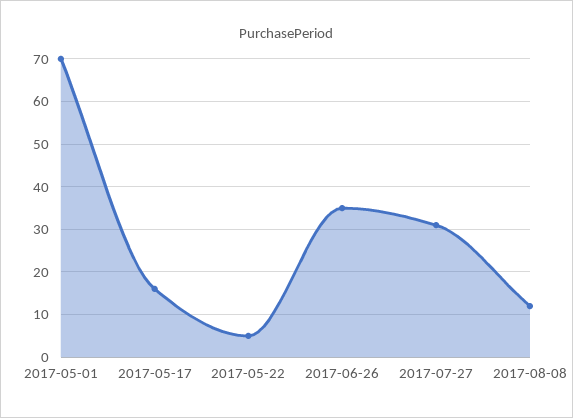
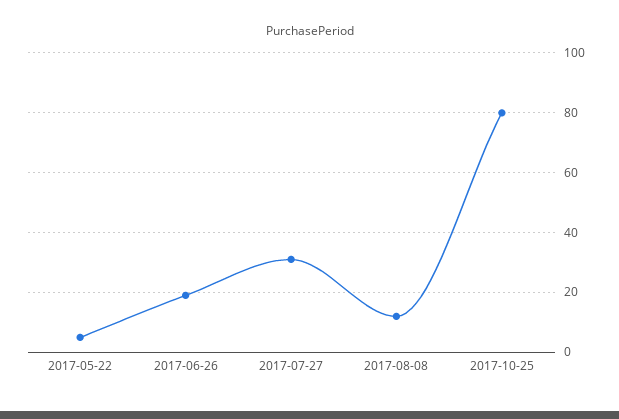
2017-05-01: 70 -> none
2017-05-17: 15 -> none
2017-06-26: 35 -> 20
2017-10-25: none -> 80

